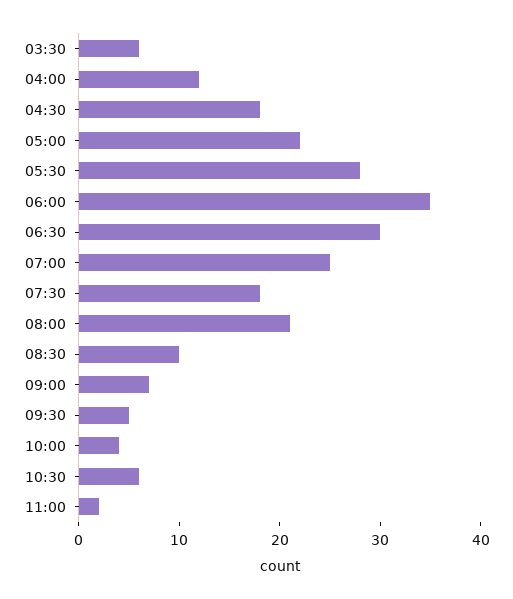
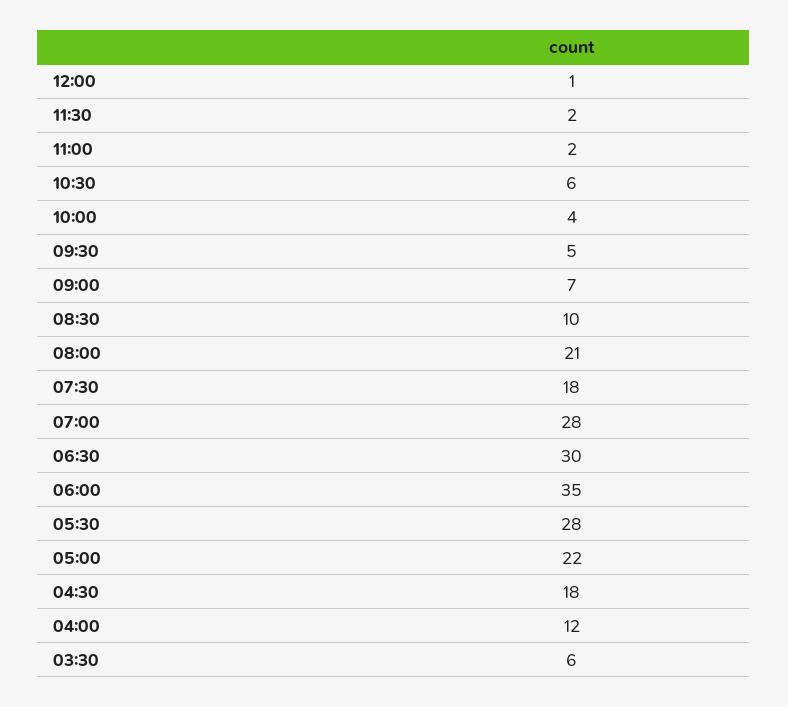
07:00: 25 -> 28
12:00: none -> 1
11:30: none -> 2

